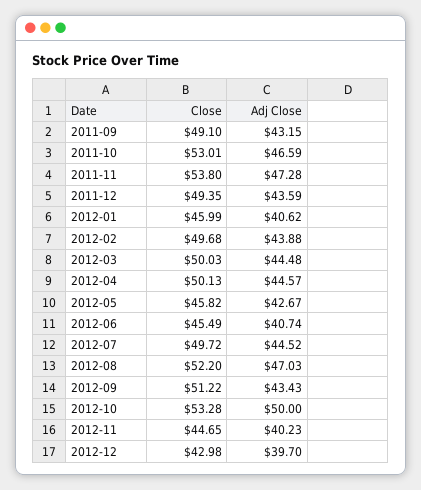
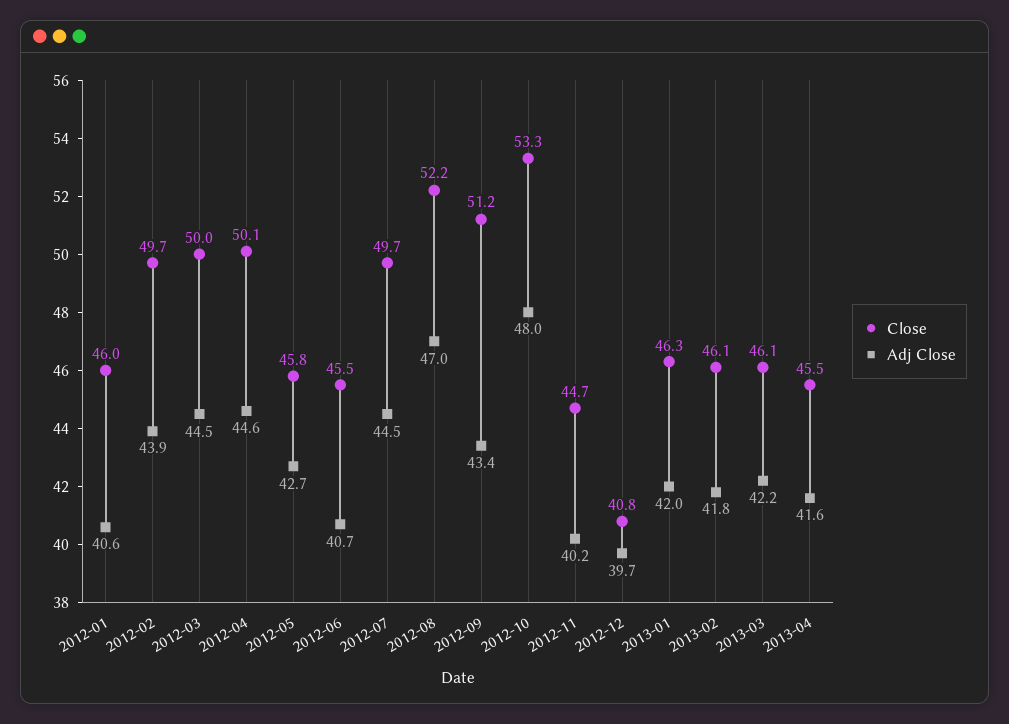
Close, 2011-09: 49.1 -> none
Adj Close, 2011-09: 43.15 -> none
Close, 2011-10: 53.01 -> none
Adj Close, 2011-10: 46.59 -> none
Close, 2011-11: 53.8 -> none
Adj Close, 2011-11: 47.28 -> none
Close, 2011-12: 49.35 -> none
Adj Close, 2011-12: 43.59 -> none
Adj Close, 2012-10: 50 -> 48
Close, 2012-12: 42.98 -> 40.8
Close, 2013-01: none -> 46.3
Adj Close, 2013-01: none -> 42
Close, 2013-02: none -> 46.1
Adj Close, 2013-02: none -> 41.8
Close, 2013-03: none -> 46.1
Adj Close, 2013-03: none -> 42.2
Close, 2013-04: none -> 45.5
Adj Close, 2013-04: none -> 41.6

